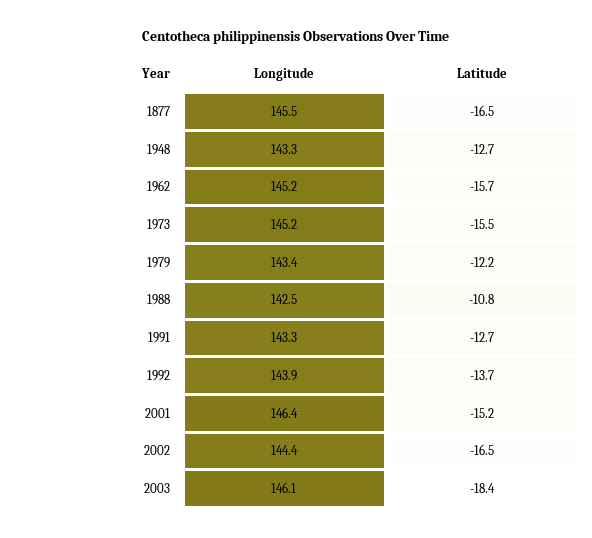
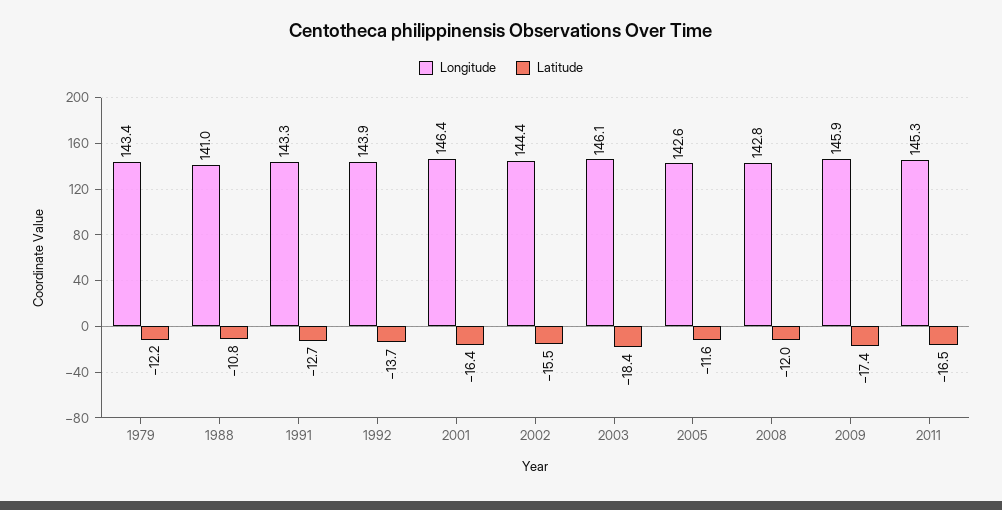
Longitude, 1877: 145.5 -> none
Latitude, 1877: -16.5 -> none
Longitude, 1948: 143.3 -> none
Latitude, 1948: -12.7 -> none
Longitude, 1962: 145.2 -> none
Latitude, 1962: -15.7 -> none
Longitude, 1973: 145.2 -> none
Latitude, 1973: -15.5 -> none
Longitude, 1988: 142.5 -> 141
Latitude, 2001: -15.2 -> -16.4
Latitude, 2002: -16.5 -> -15.5
Longitude, 2005: none -> 142.6
Latitude, 2005: none -> -11.6
Longitude, 2008: none -> 142.8
Latitude, 2008: none -> -12
Longitude, 2009: none -> 145.9
Latitude, 2009: none -> -17.4
Longitude, 2011: none -> 145.3
Latitude, 2011: none -> -16.5

